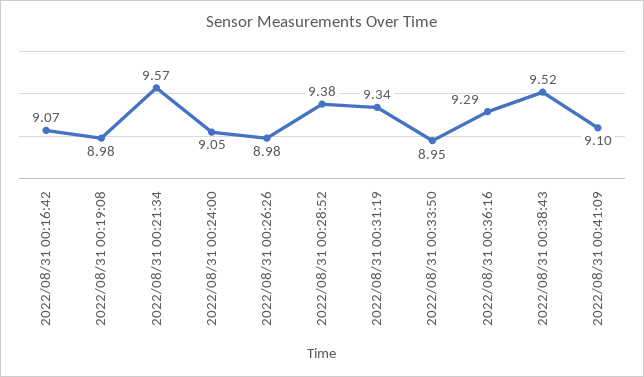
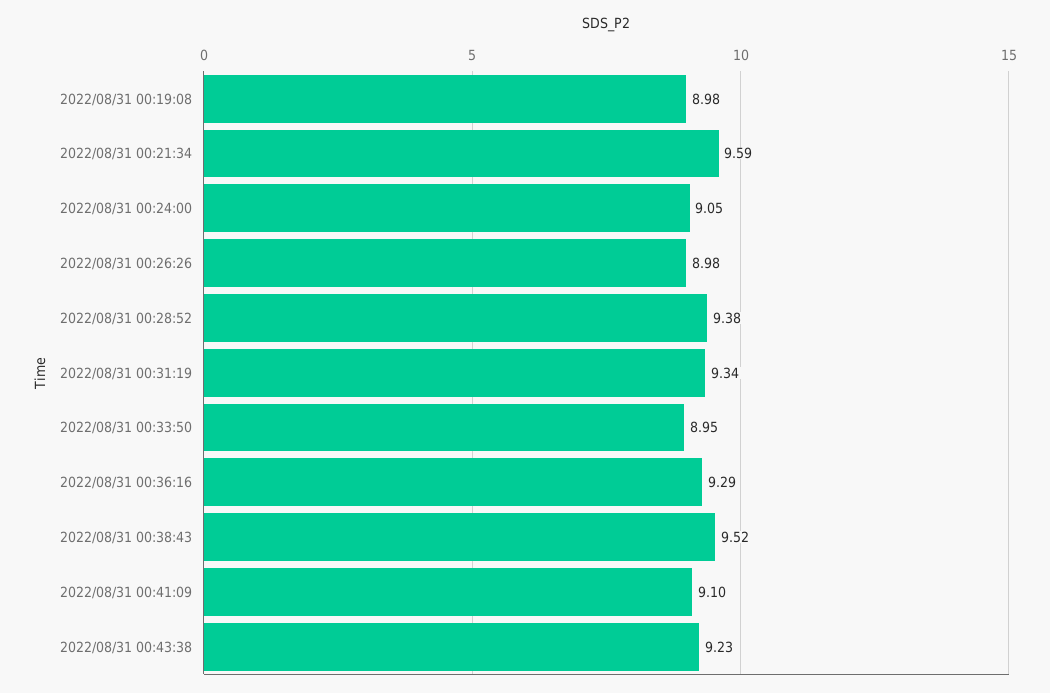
2022/08/31 00:16:42: 9.07 -> none
2022/08/31 00:21:34: 9.57 -> 9.59
2022/08/31 00:43:38: none -> 9.23

